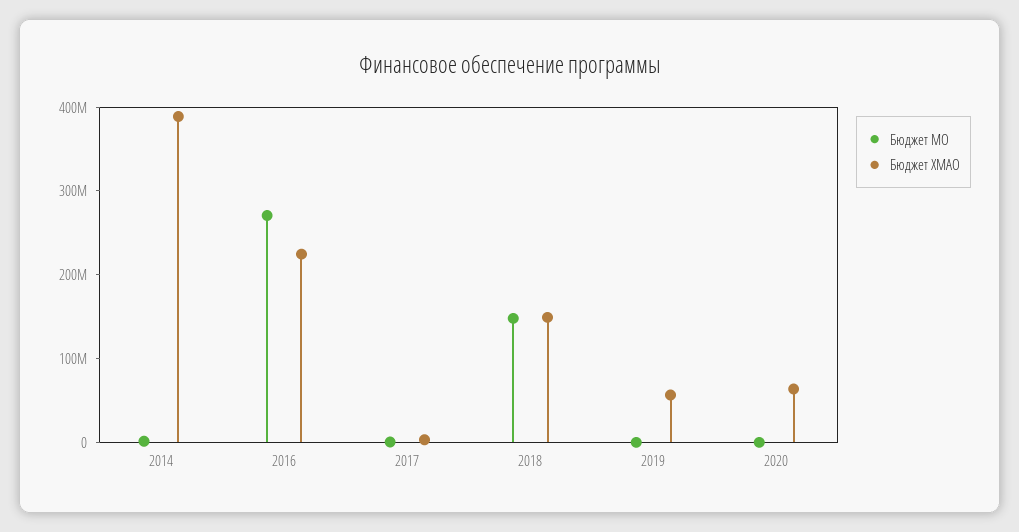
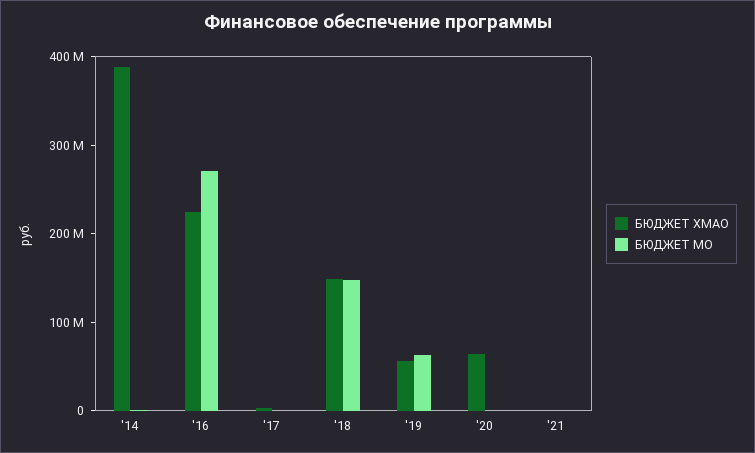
Бюджет МО, 2019: 0 -> 60000000
Бюджет ХМАО, '21: none -> 0
Бюджет МО, '21: none -> 0

